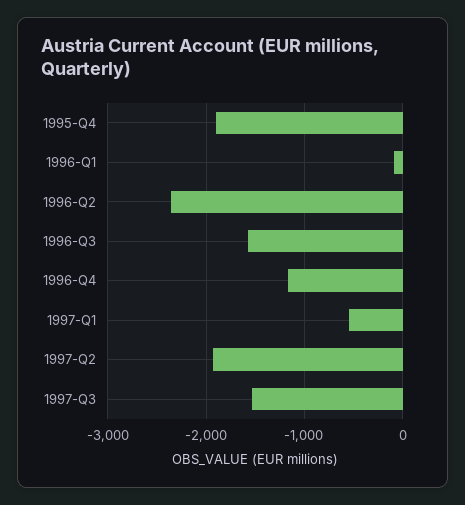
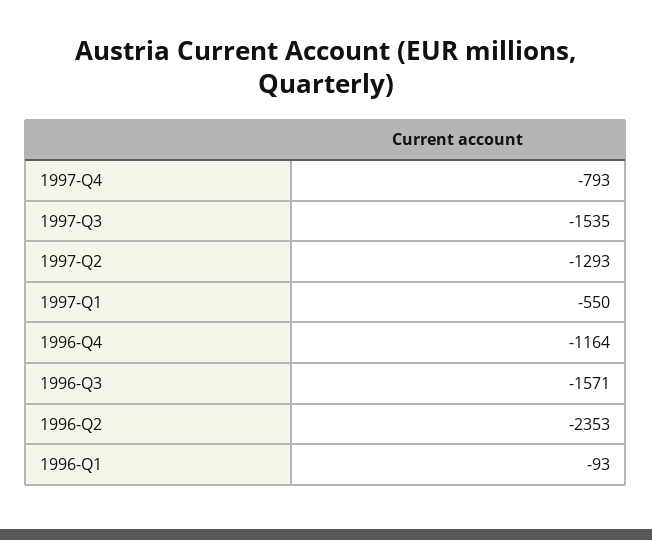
1995-Q4: -1900 -> none
1997-Q2: -1900 -> -1293
1997-Q4: none -> -793

